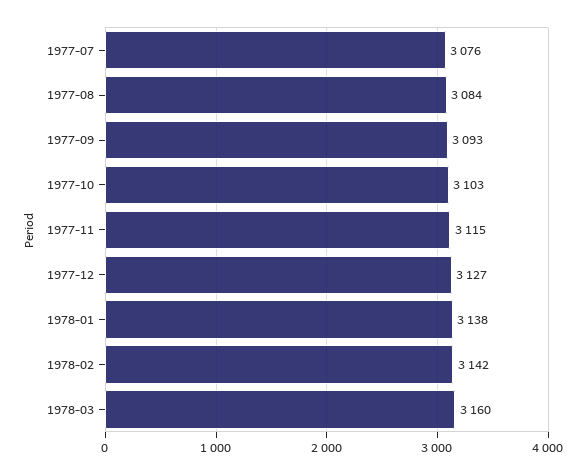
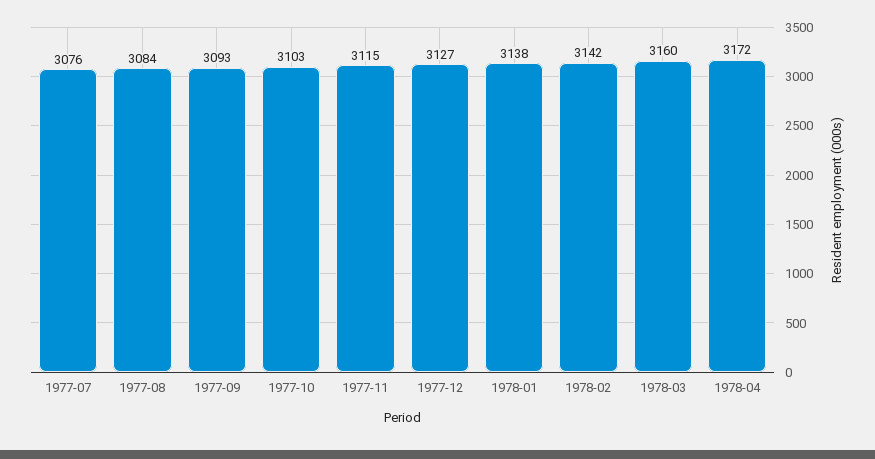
1978-04: none -> 3172

